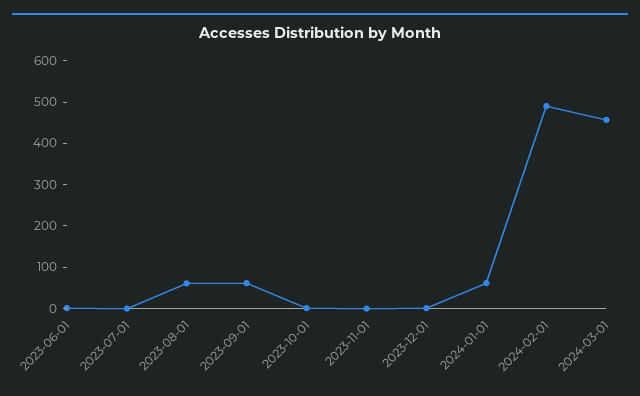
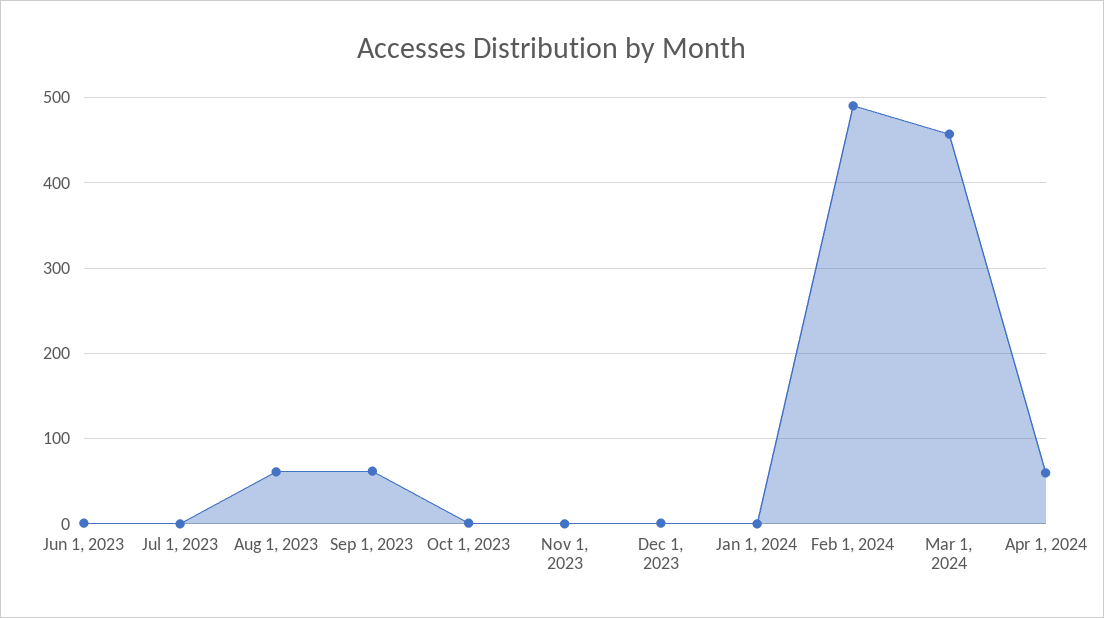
2024-01-01: 60 -> 0
Apr 1, 2024: none -> 60

